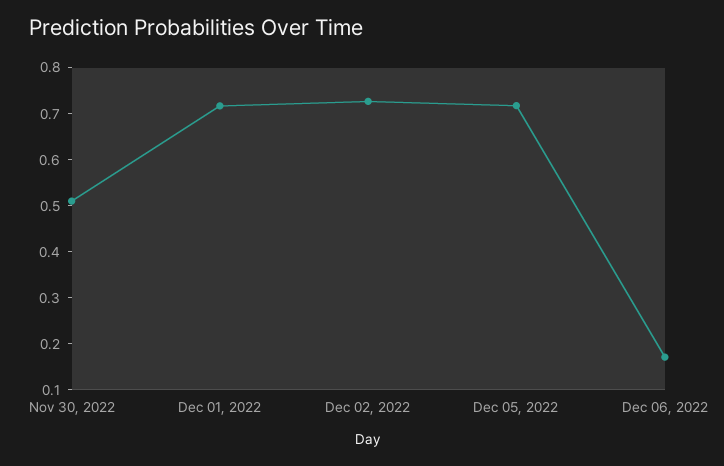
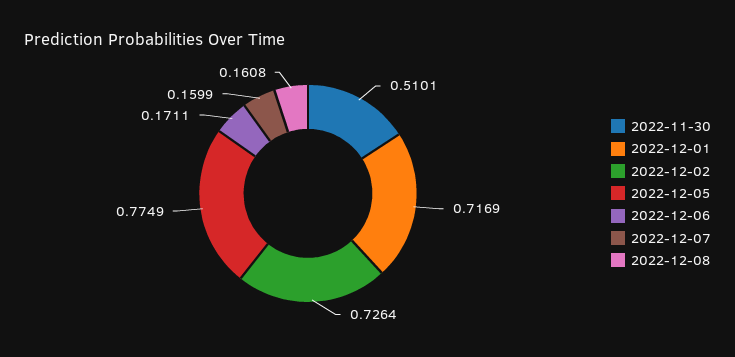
Dec 05, 2022: 0.72 -> 0.7749
2022-12-07: none -> 0.1599
2022-12-08: none -> 0.1608

